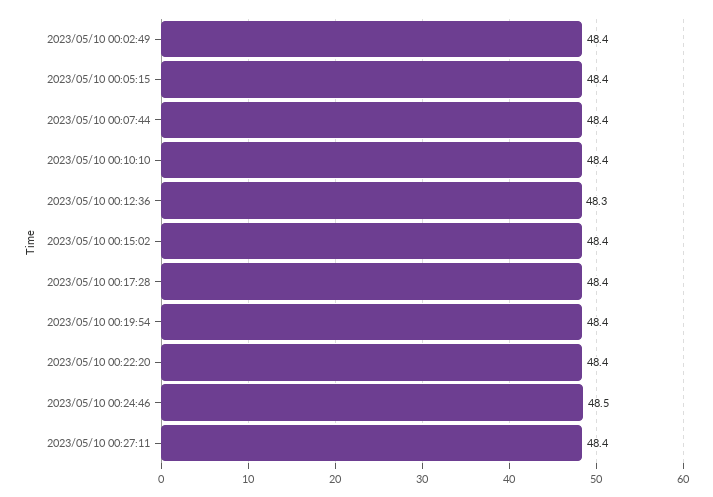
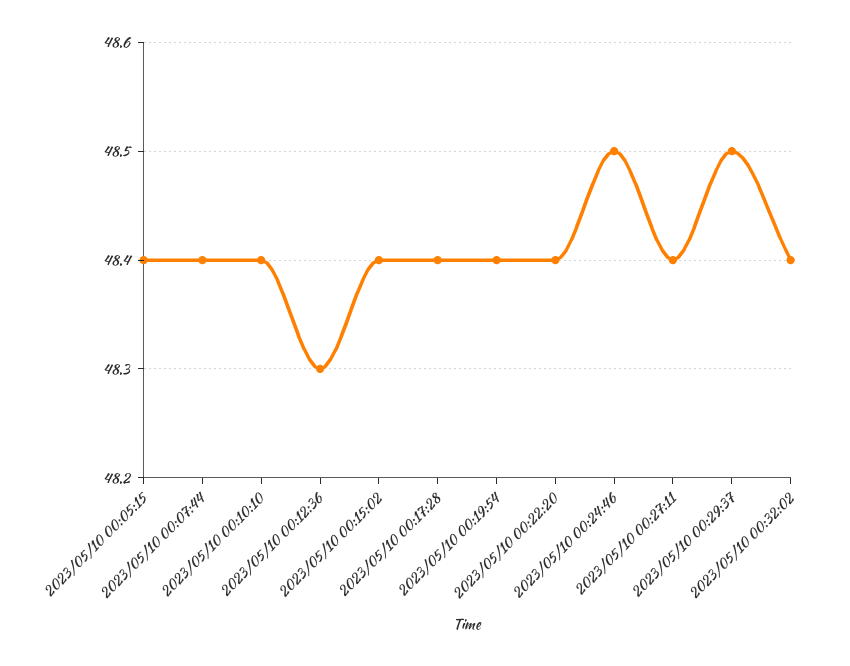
2023/05/10 00:02:49: 48.4 -> none
2023/05/10 00:29:37: none -> 48.5
2023/05/10 00:32:02: none -> 48.4

